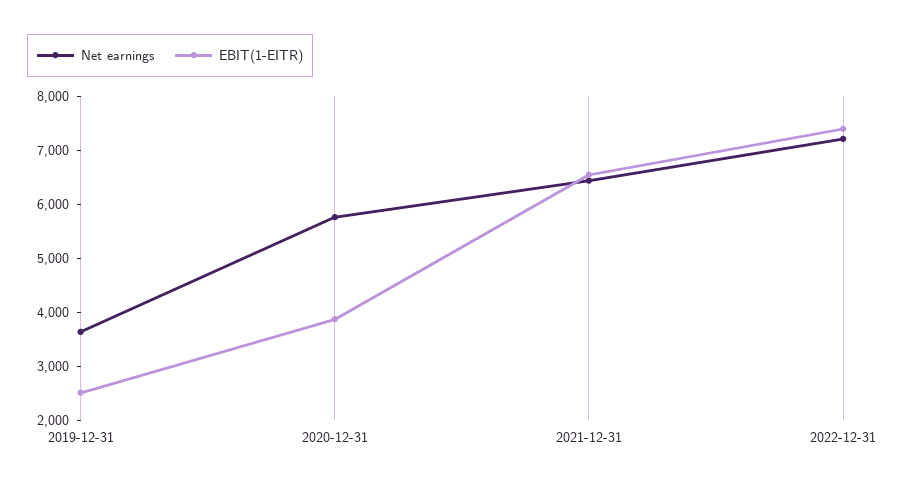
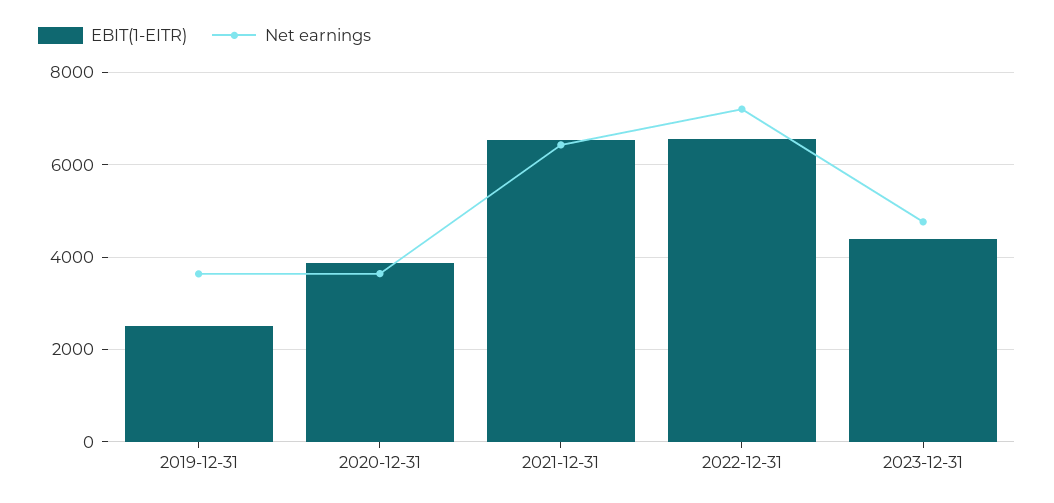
Net earnings, 2020-12-31: 5800 -> 3600
EBIT(1-EITR), 2022-12-31: 7400 -> 6600
EBIT(1-EITR), 2023-12-31: none -> 4400
Net earnings, 2023-12-31: none -> 4800

